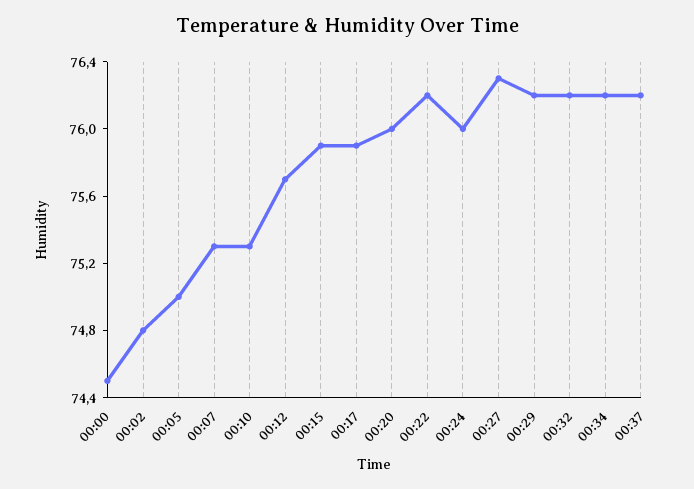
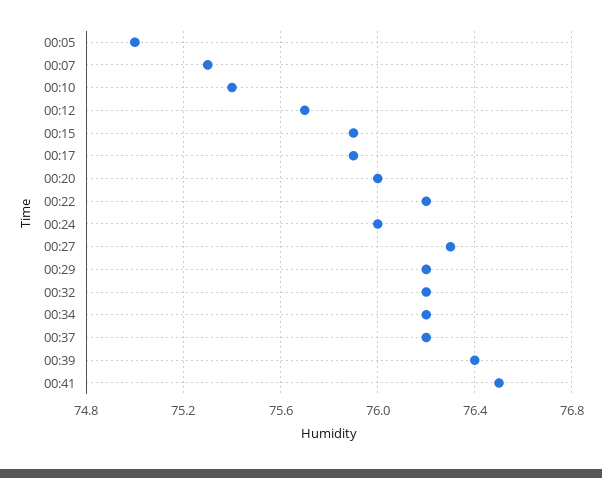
00:00: 74.5 -> none
00:02: 74.8 -> none
00:10: 75.3 -> 75.4
00:39: none -> 76.4
00:41: none -> 76.5

